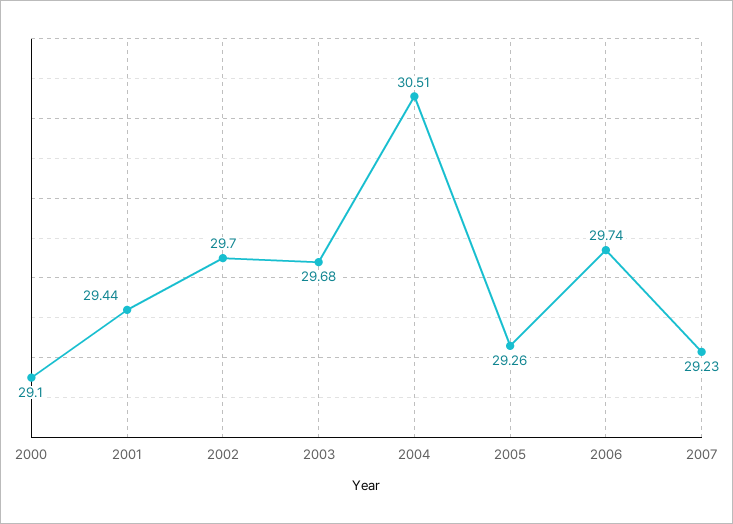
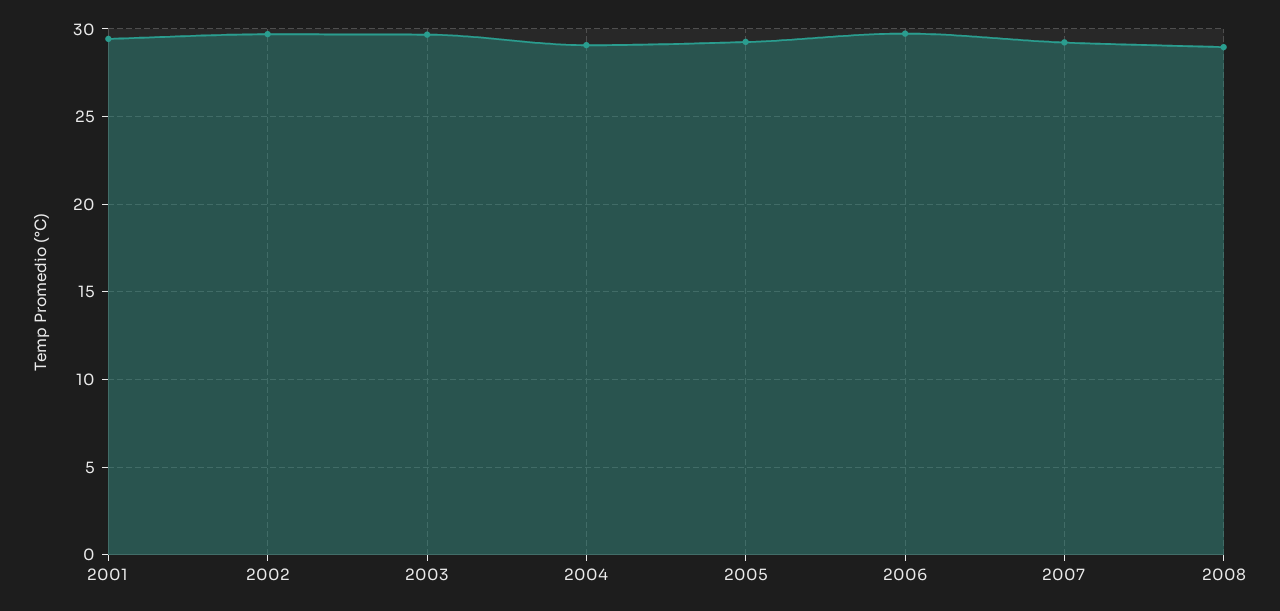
2000: 29.1 -> none
2004: 30.51 -> 29
2008: none -> 29

